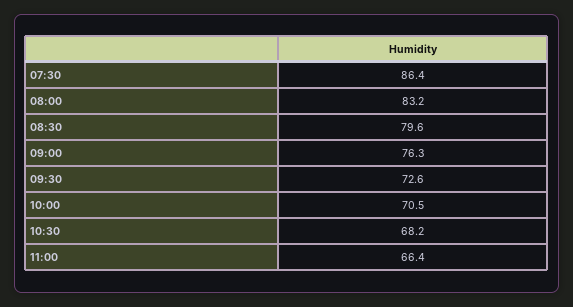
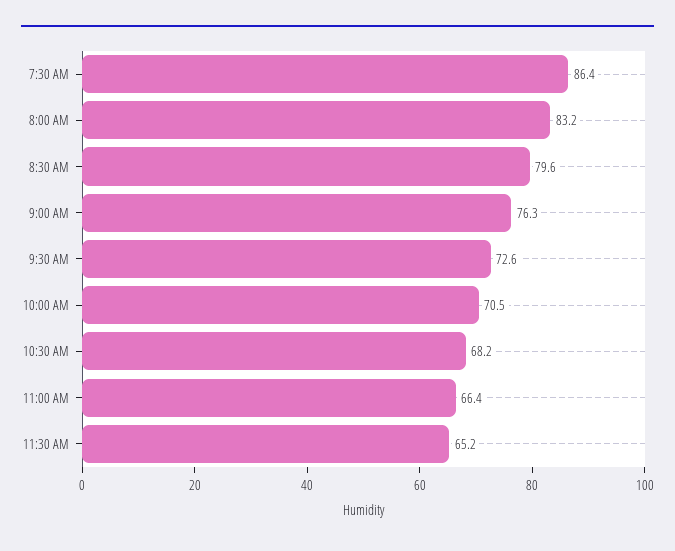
11:30 AM: none -> 65.2

